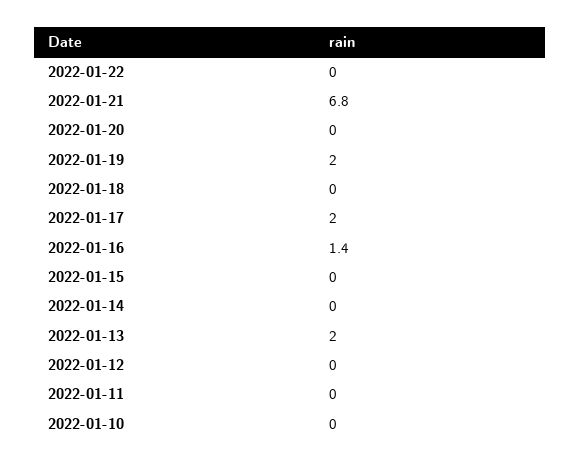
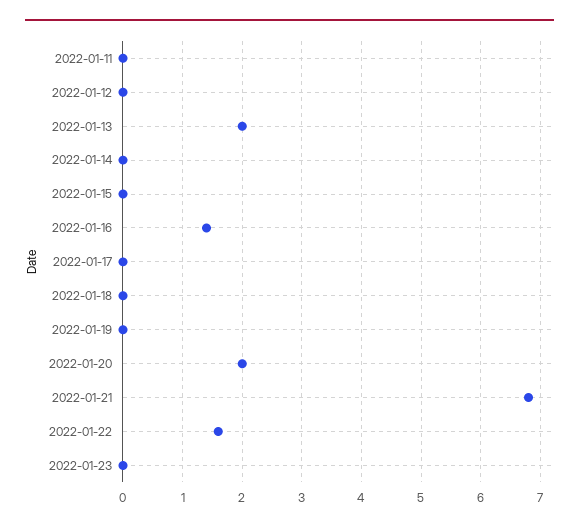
2022-01-22: 0 -> 1.5
2022-01-20: 0 -> 2
2022-01-19: 2 -> 0
2022-01-17: 2 -> 0
2022-01-10: 0 -> none
2022-01-23: none -> 0

